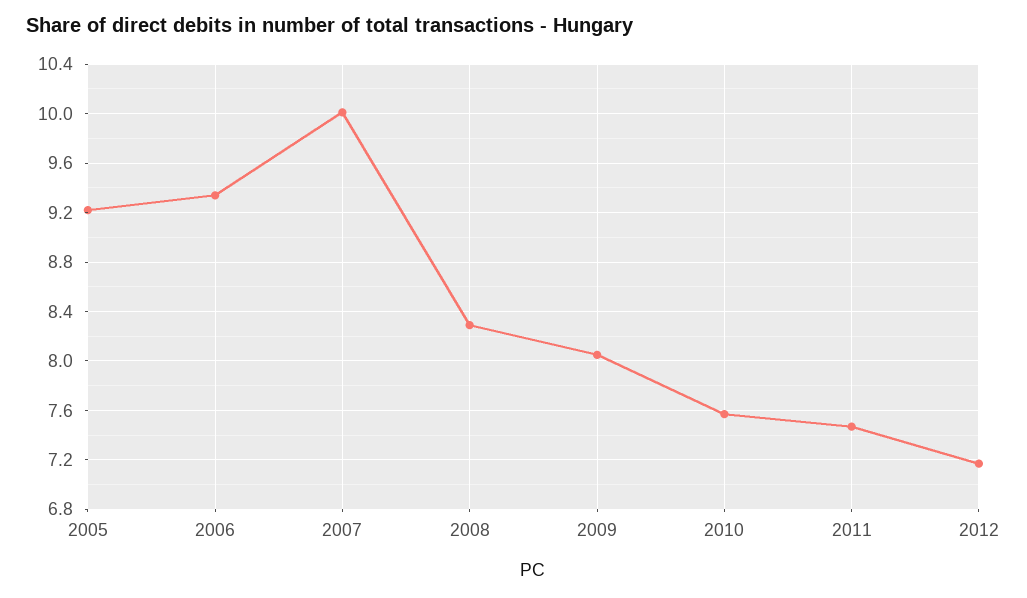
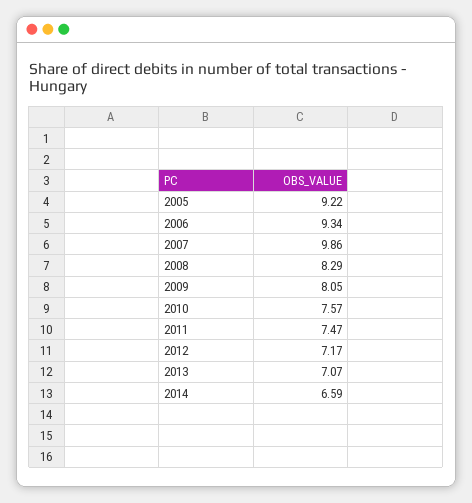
2007: 10 -> 9.86
2013: none -> 7.07
2014: none -> 6.59

